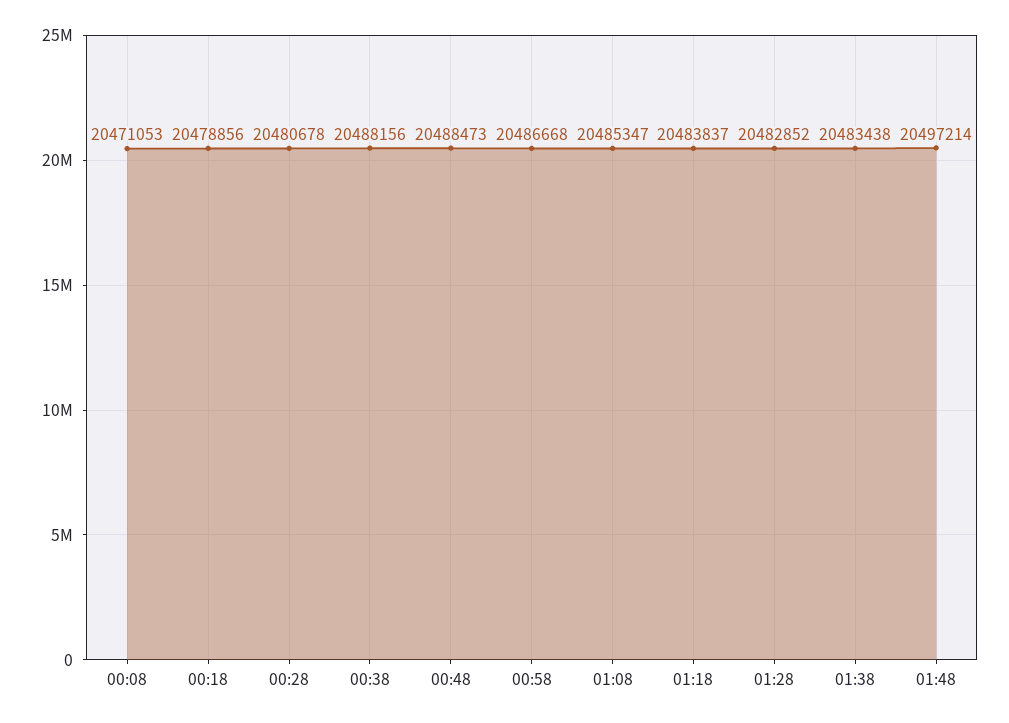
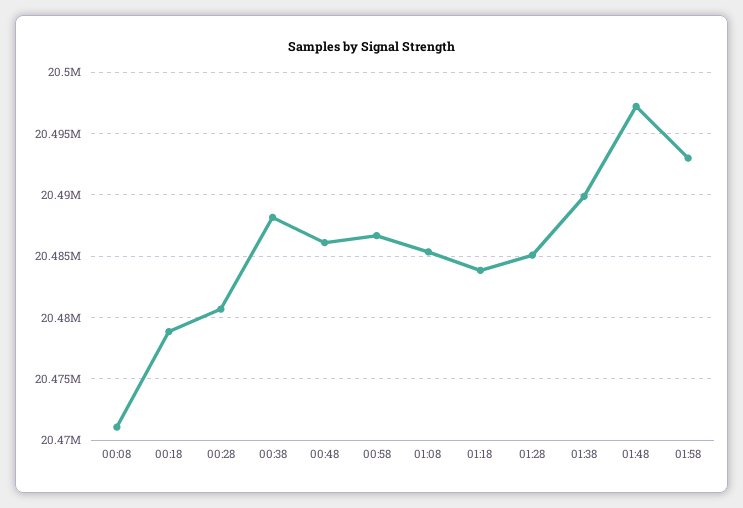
00:48: 20488473 -> 20486000
01:28: 20482852 -> 20485000
01:38: 20483438 -> 20490000
01:58: none -> 20493000

